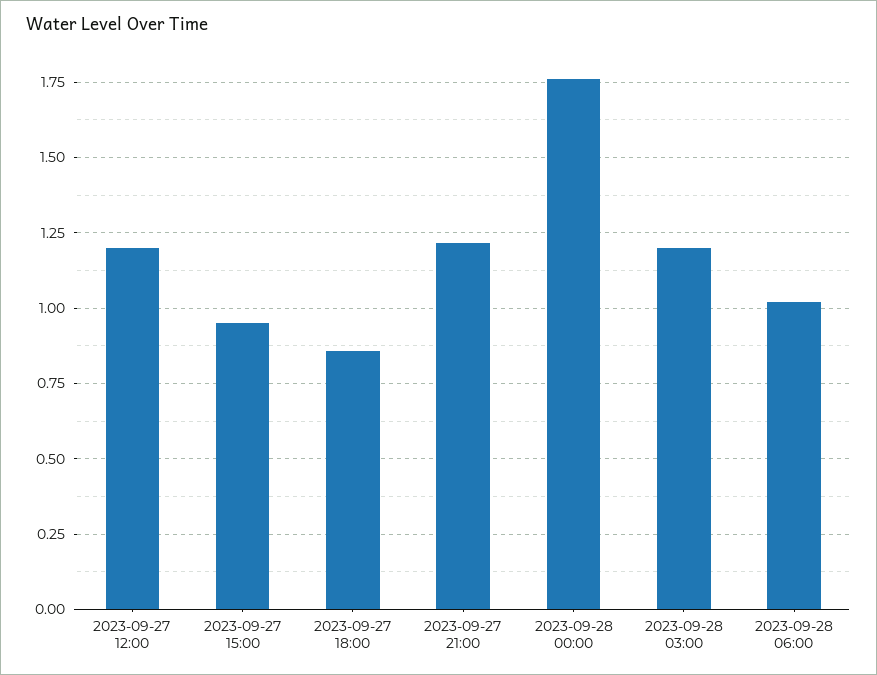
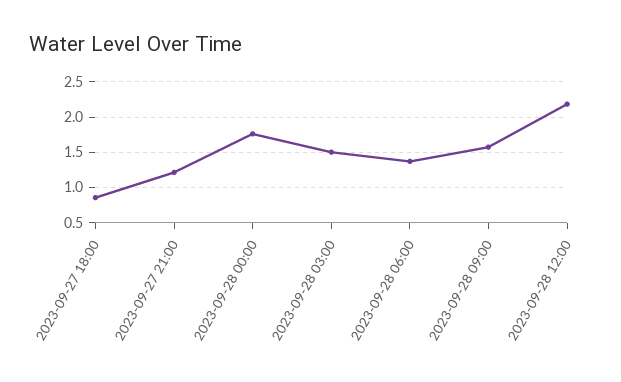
2023-09-27 12:00: 1.2 -> none
2023-09-27 15:00: 0.95 -> none
2023-09-28 03:00: 1.2 -> 1.5
2023-09-28 06:00: 1.025 -> 1.4
2023-09-28 09:00: none -> 1.6
2023-09-28 12:00: none -> 2.2

